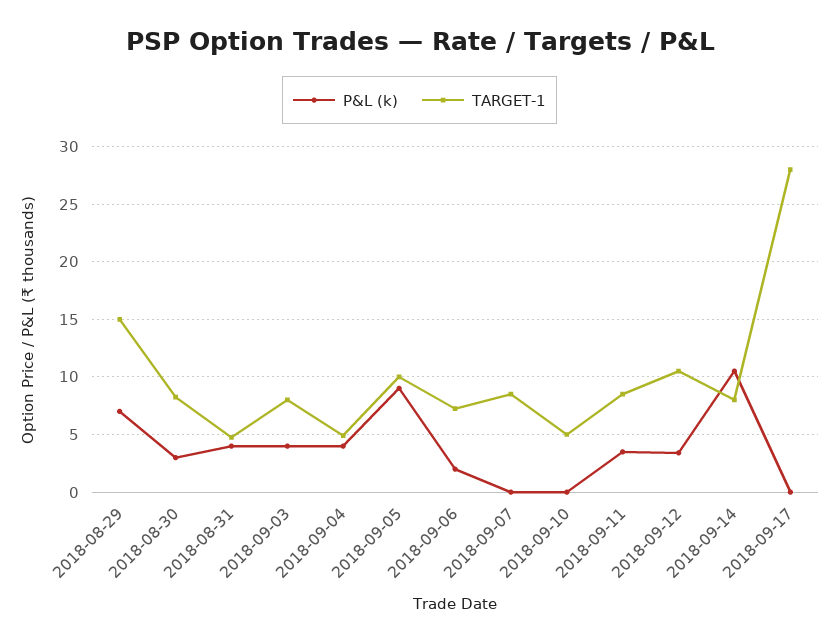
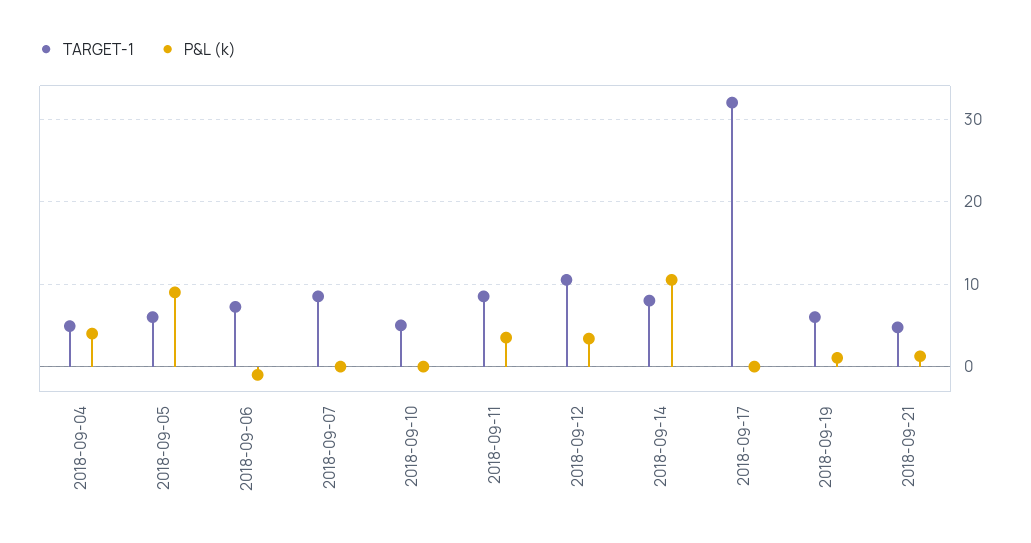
P&L (k), 2018-08-29: 7 -> none
TARGET-1, 2018-08-29: 15 -> none
P&L (k), 2018-08-30: 3 -> none
TARGET-1, 2018-08-30: 8 -> none
P&L (k), 2018-08-31: 4 -> none
TARGET-1, 2018-08-31: 5 -> none
P&L (k), 2018-09-03: 4 -> none
TARGET-1, 2018-09-03: 8 -> none
TARGET-1, 2018-09-05: 10 -> 6
P&L (k), 2018-09-06: 2 -> -1
TARGET-1, 2018-09-17: 28 -> 32
TARGET-1, 2018-09-19: none -> 6
P&L (k), 2018-09-19: none -> 1
TARGET-1, 2018-09-21: none -> 5
P&L (k), 2018-09-21: none -> 1

